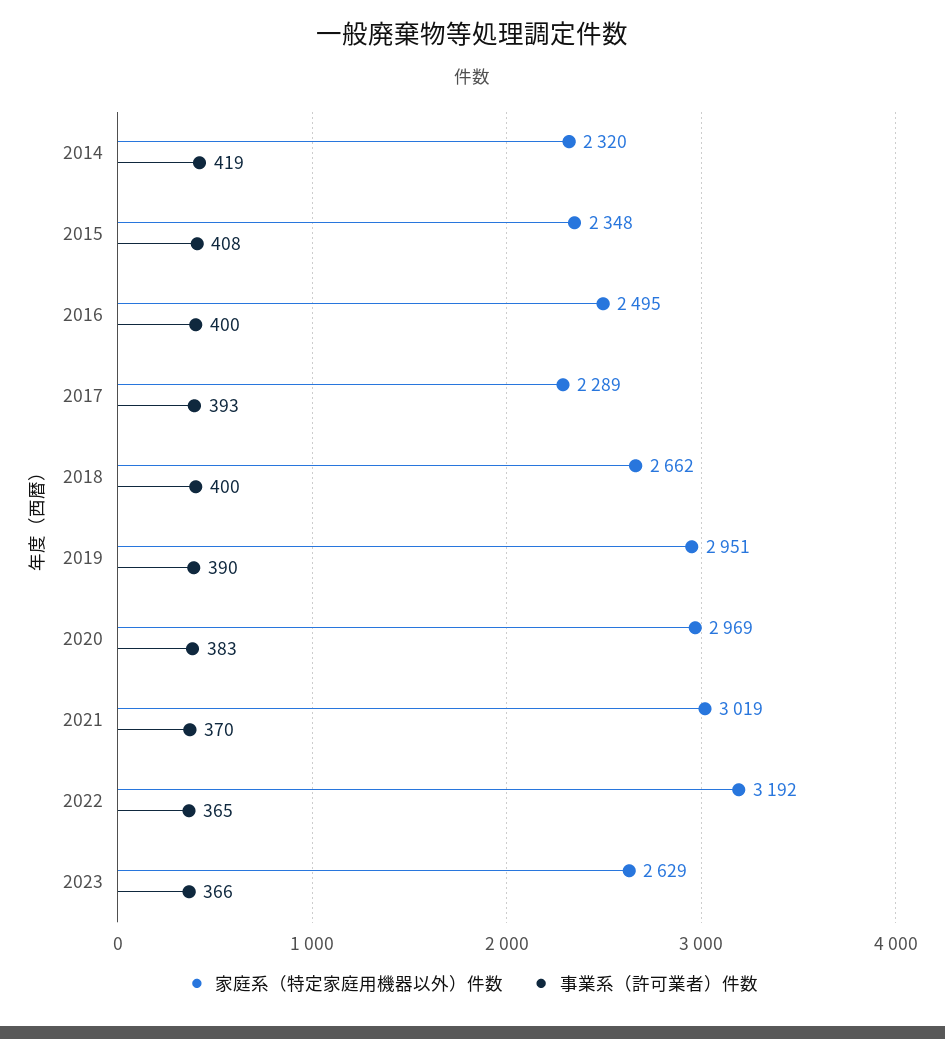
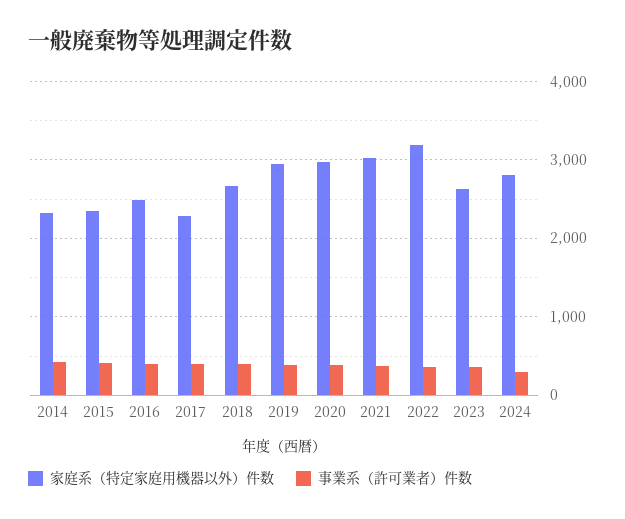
家庭系（特定家庭用機器以外）件数, 2024: none -> 2800
事業系（許可業者）件数, 2024: none -> 300

